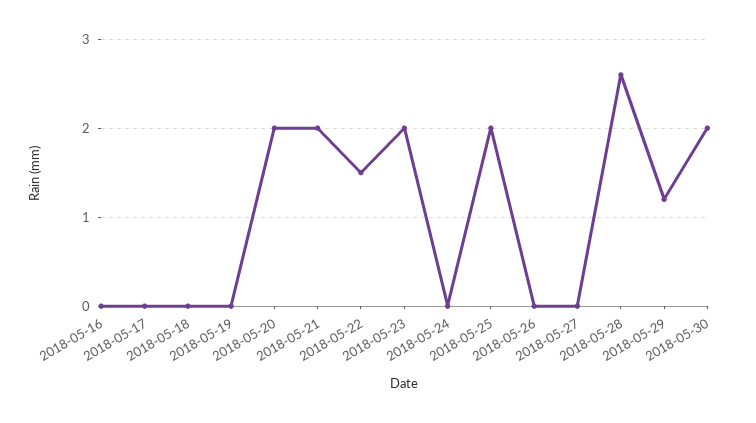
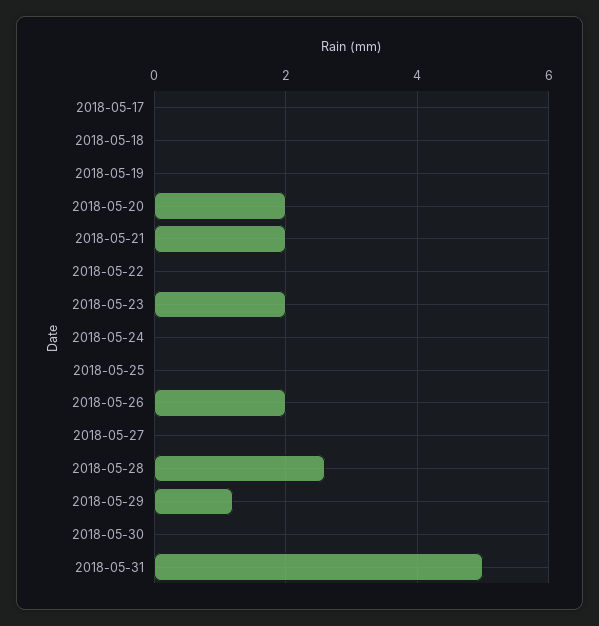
2018-05-16: 0 -> none
2018-05-22: 1.5 -> 0
2018-05-25: 2 -> 0
2018-05-26: 0 -> 2
2018-05-30: 2 -> 0
2018-05-31: none -> 5

